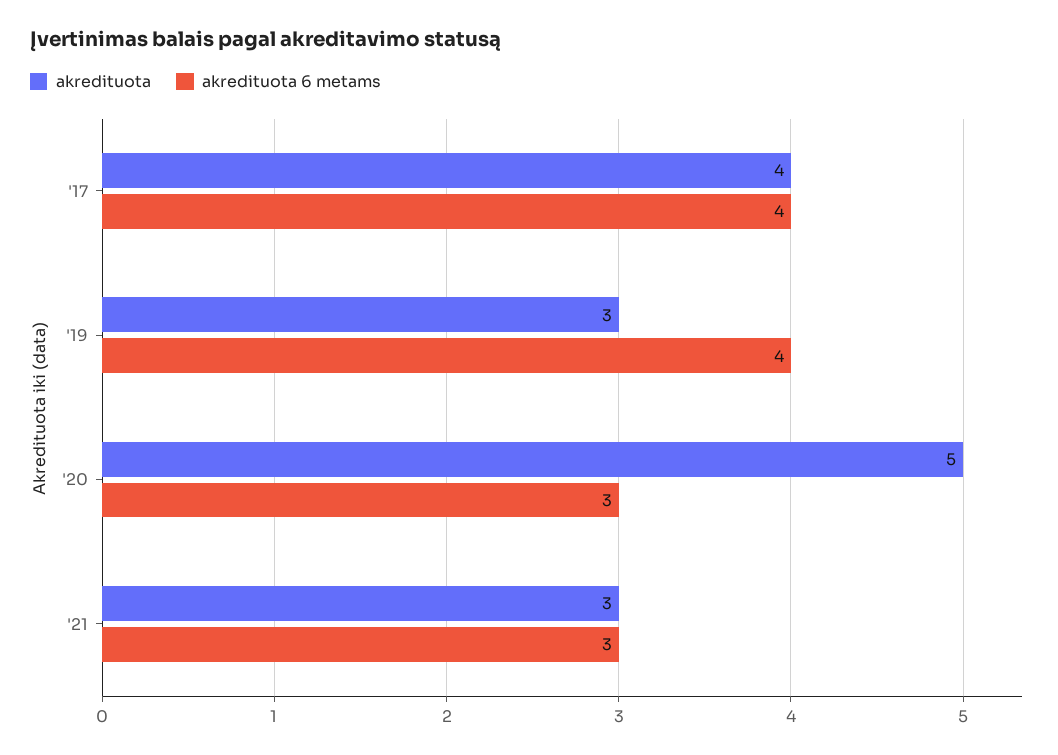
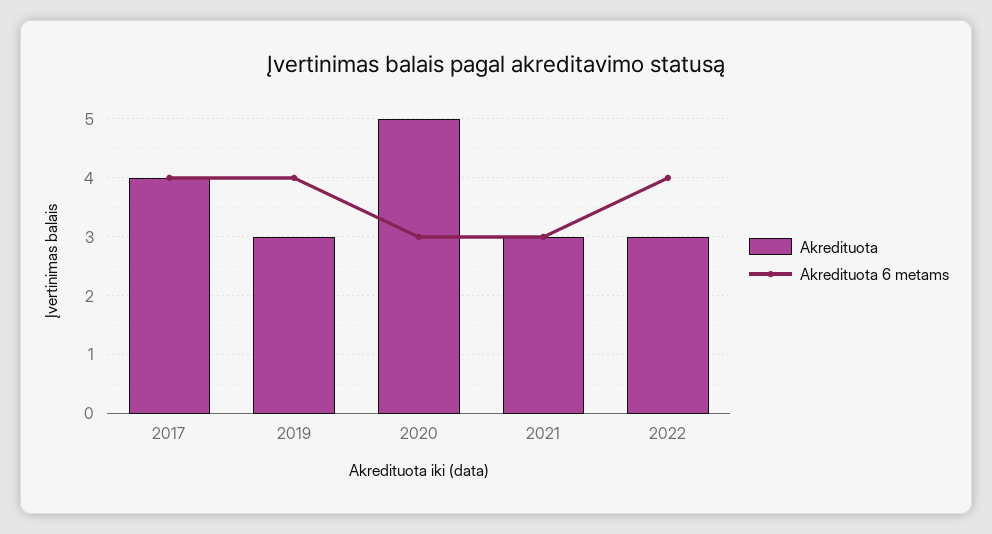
akredituota, 2022: none -> 3
akredituota 6 metams, 2022: none -> 4

